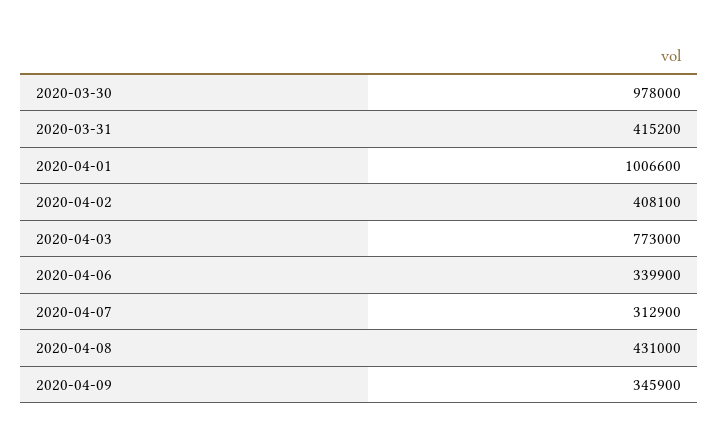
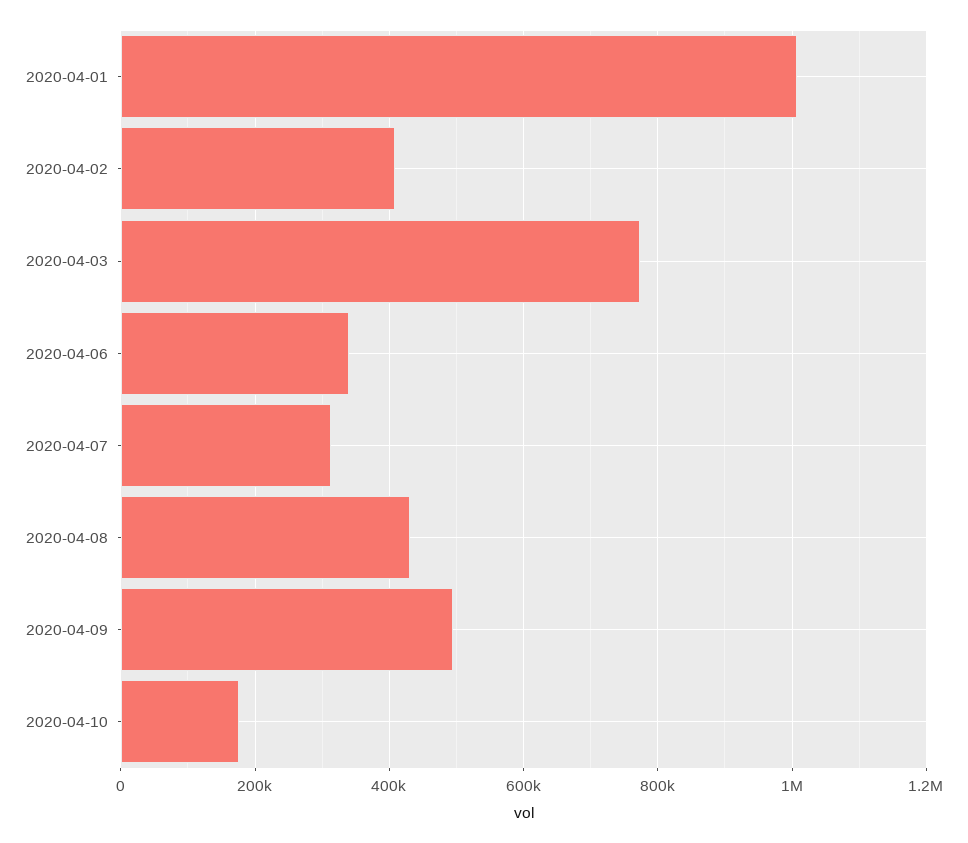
2020-03-30: 978000 -> none
2020-03-31: 415200 -> none
2020-04-09: 345900 -> 500000
2020-04-10: none -> 180000

